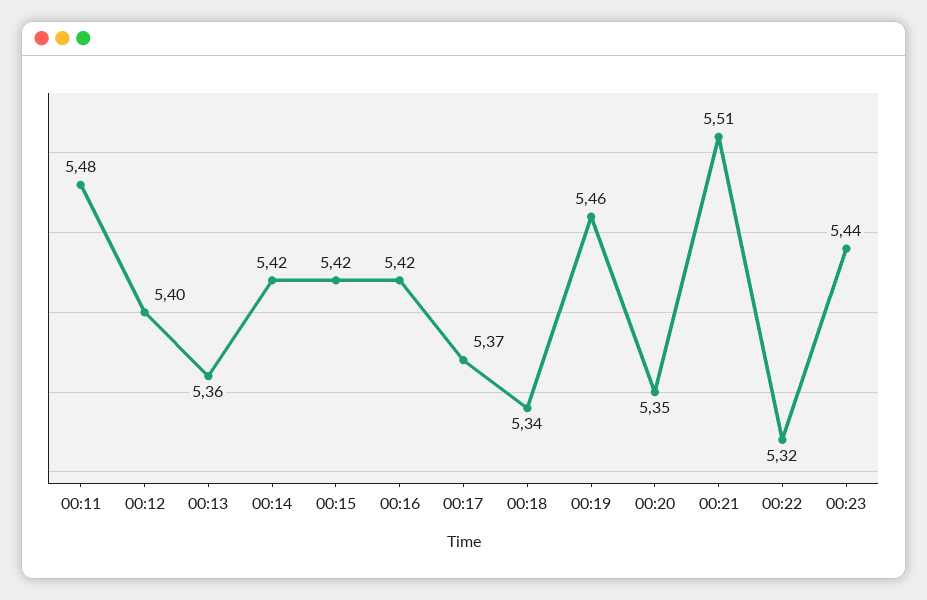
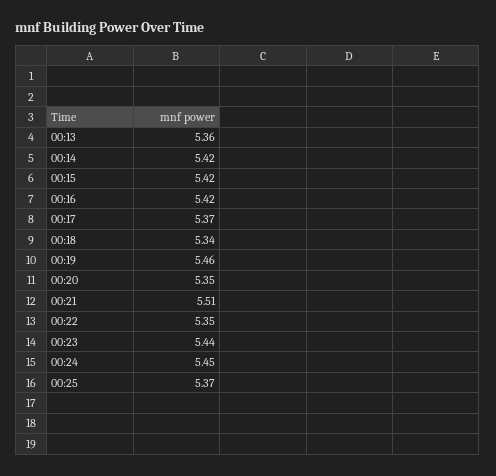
00:11: 5.48 -> none
00:12: 5.4 -> none
00:22: 5.32 -> 5.35
00:24: none -> 5.45
00:25: none -> 5.37

